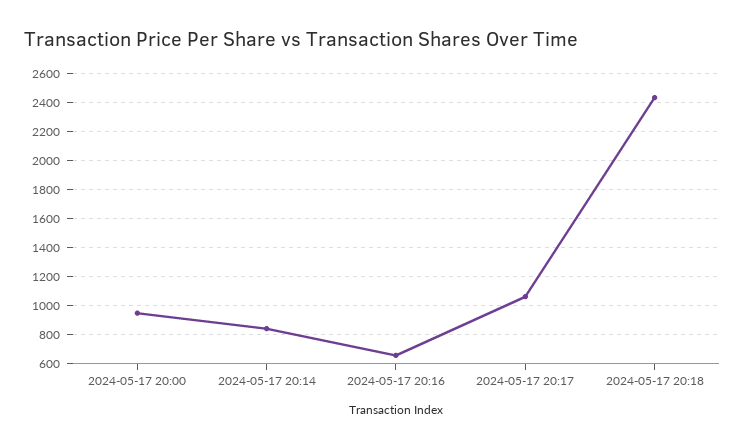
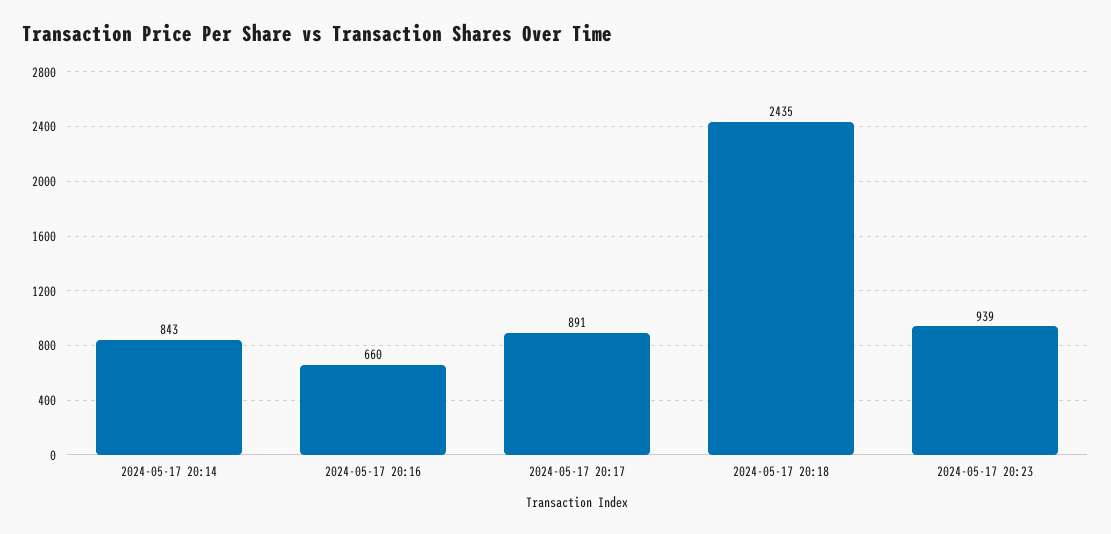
2024-05-17 20:00: 950 -> none
2024-05-17 20:17: 1050 -> 891
2024-05-17 20:23: none -> 939

